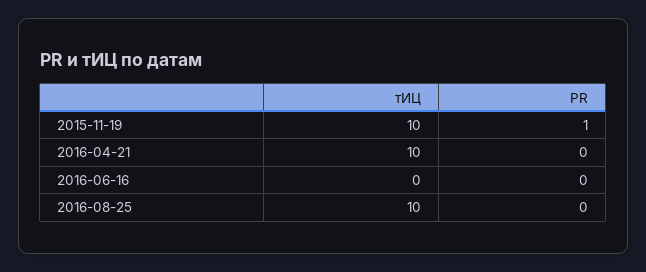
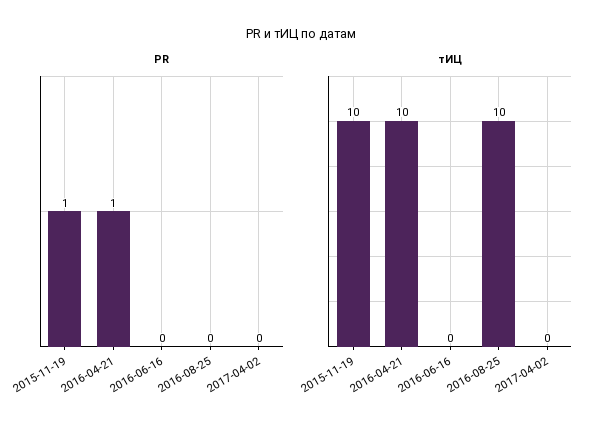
PR, 2016-04-21: 0 -> 1
PR, 2017-04-02: none -> 0
тИЦ, 2017-04-02: none -> 0

